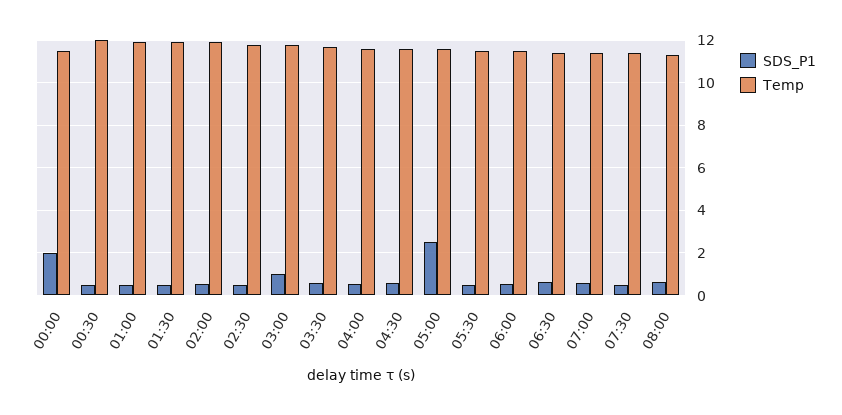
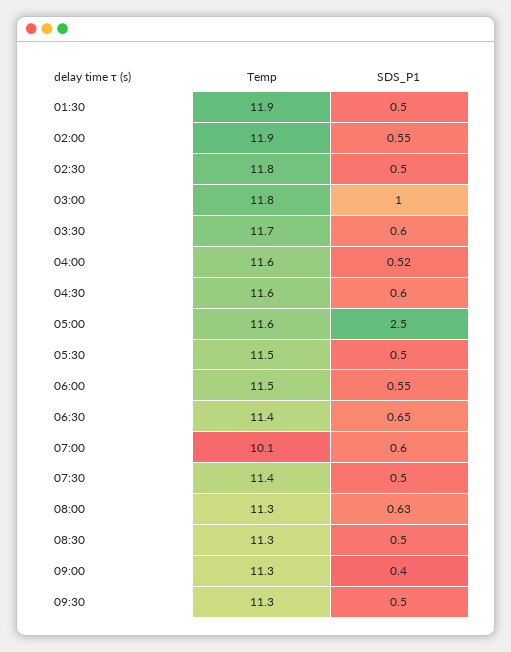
SDS_P1, 00:00: 2 -> none
Temp, 00:00: 11.5 -> none
SDS_P1, 00:30: 0.5 -> none
Temp, 00:30: 12 -> none
SDS_P1, 01:00: 0.5 -> none
Temp, 01:00: 12 -> none
Temp, 07:00: 11.5 -> 10.1
Temp, 08:30: none -> 11.3
SDS_P1, 08:30: none -> 0.5
Temp, 09:00: none -> 11.3
SDS_P1, 09:00: none -> 0.4
Temp, 09:30: none -> 11.3
SDS_P1, 09:30: none -> 0.5

